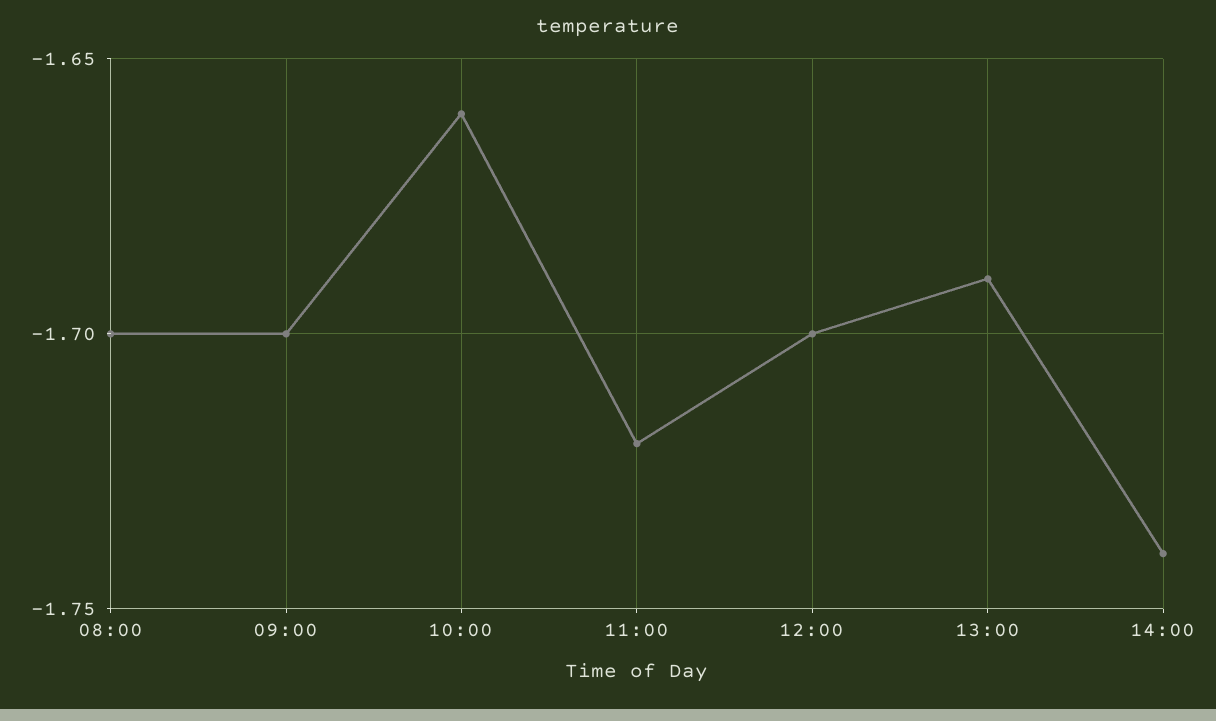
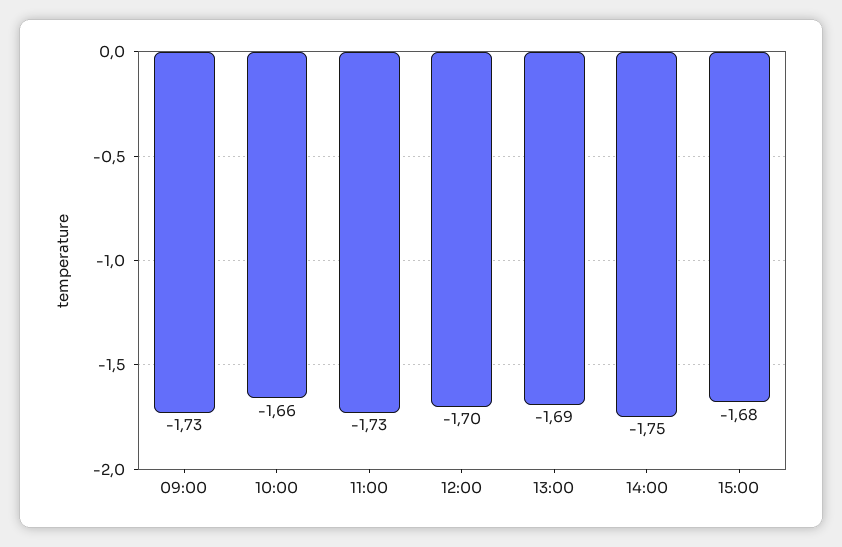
08:00: -1.7 -> none
09:00: -1.7 -> -1.73
11:00: -1.72 -> -1.73
14:00: -1.74 -> -1.75
15:00: none -> -1.68

